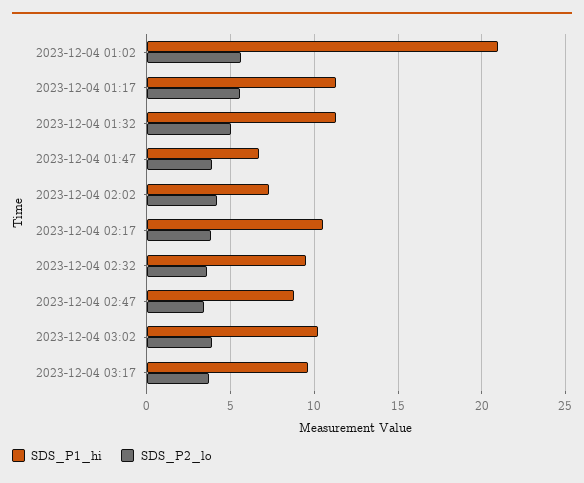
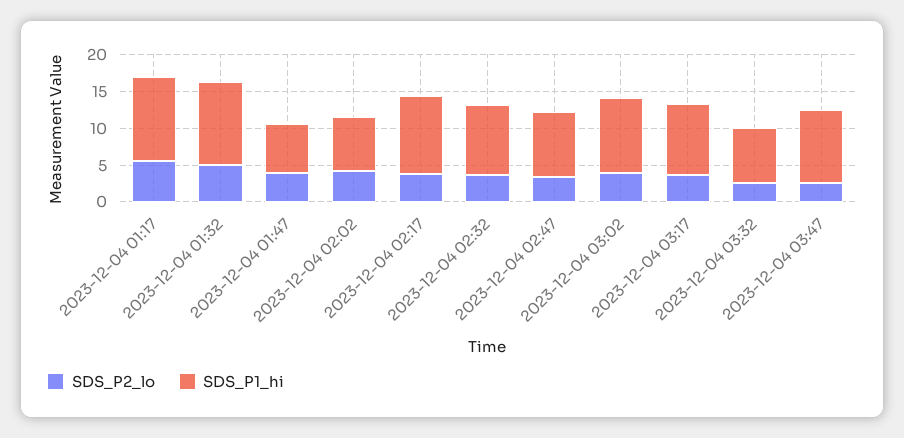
SDS_P1_hi, 2023-12-04 01:02: 21 -> none
SDS_P2_lo, 2023-12-04 01:02: 5.5 -> none
SDS_P2_lo, 2023-12-04 03:32: none -> 2.5
SDS_P1_hi, 2023-12-04 03:32: none -> 7.5
SDS_P2_lo, 2023-12-04 03:47: none -> 2.5
SDS_P1_hi, 2023-12-04 03:47: none -> 10

